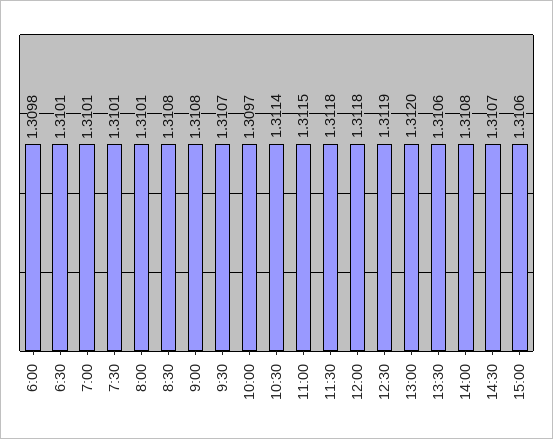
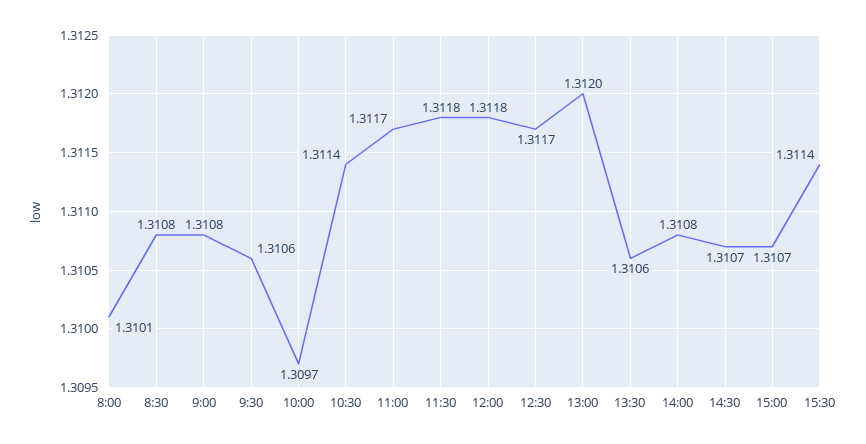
6:00: 1.3098 -> none
6:30: 1.3101 -> none
7:00: 1.3101 -> none
7:30: 1.3101 -> none
9:30: 1.3107 -> 1.3106
11:00: 1.3115 -> 1.3117
12:30: 1.3119 -> 1.3117
15:00: 1.3106 -> 1.3107
15:30: none -> 1.3114

